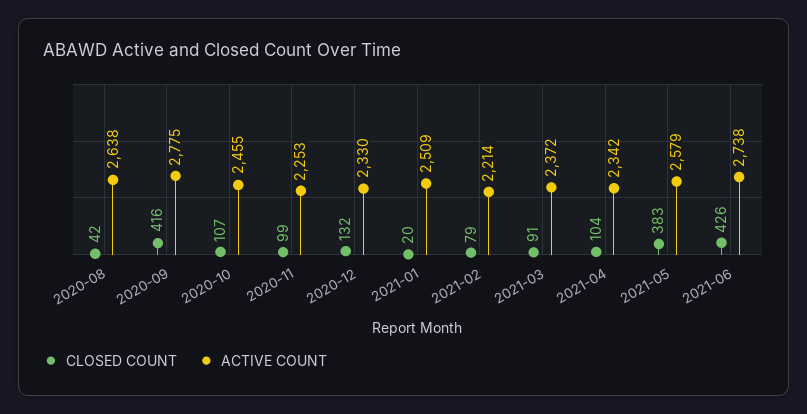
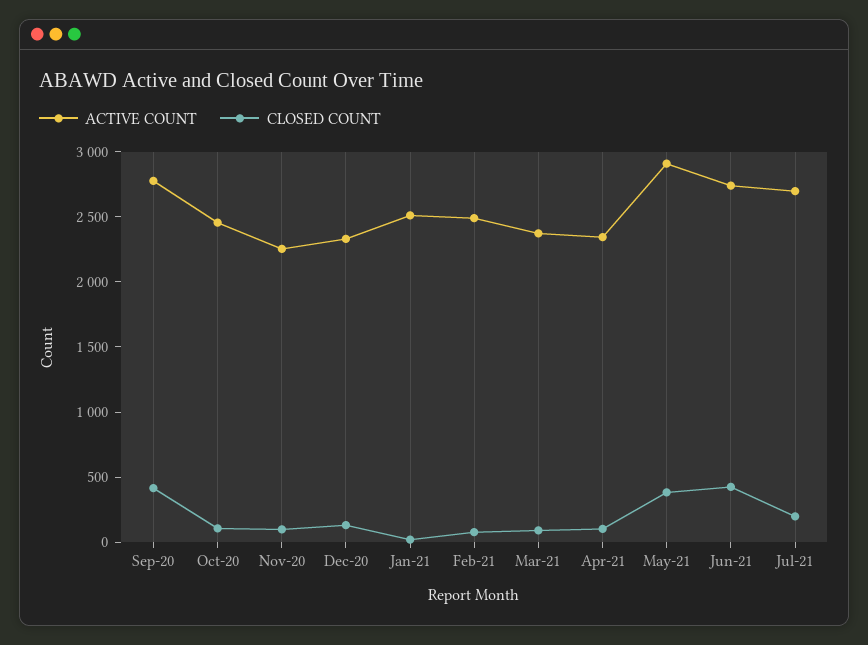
CLOSED COUNT, 2020-08: 42 -> none
ACTIVE COUNT, 2020-08: 2638 -> none
ACTIVE COUNT, 2021-02: 2214 -> 2500
ACTIVE COUNT, 2021-05: 2579 -> 2900
ACTIVE COUNT, Jul-21: none -> 2700
CLOSED COUNT, Jul-21: none -> 200

